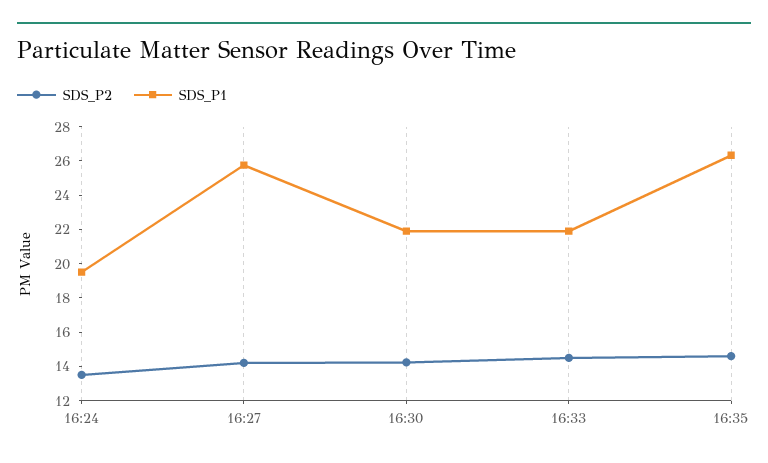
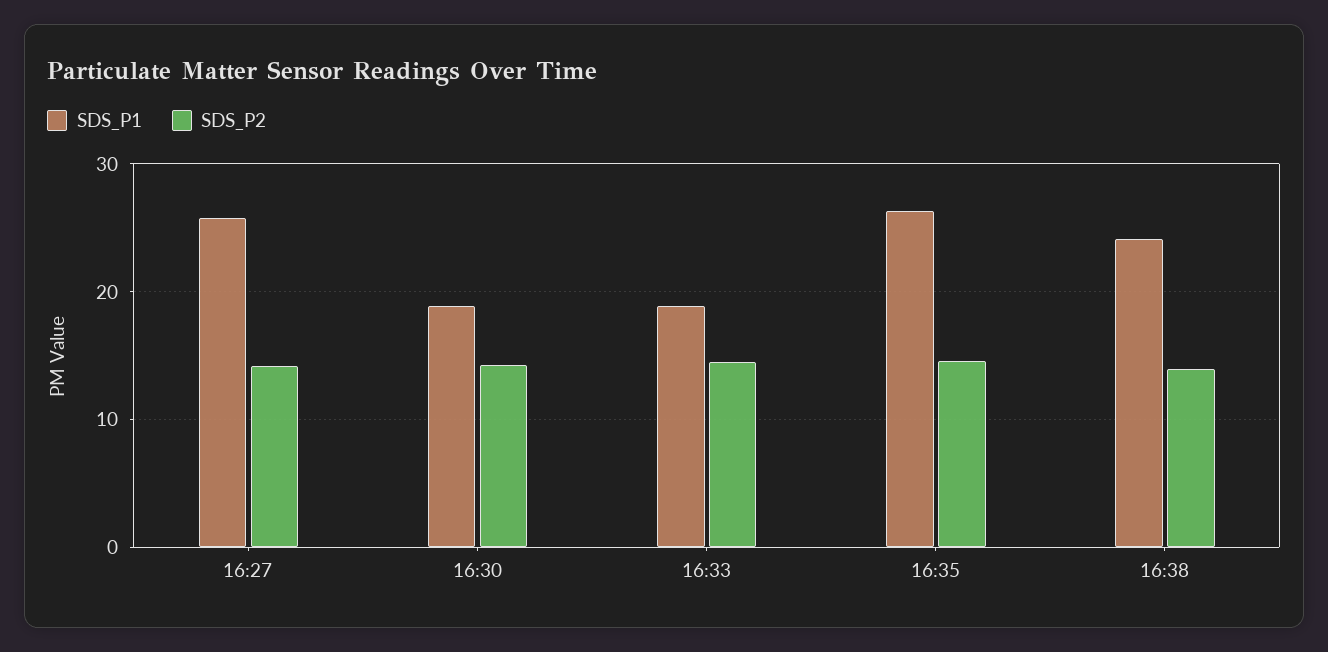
SDS_P2, 16:24: 13.5 -> none
SDS_P1, 16:24: 19.5 -> none
SDS_P1, 16:30: 22 -> 19
SDS_P1, 16:33: 22 -> 19
SDS_P1, 16:38: none -> 24
SDS_P2, 16:38: none -> 14

